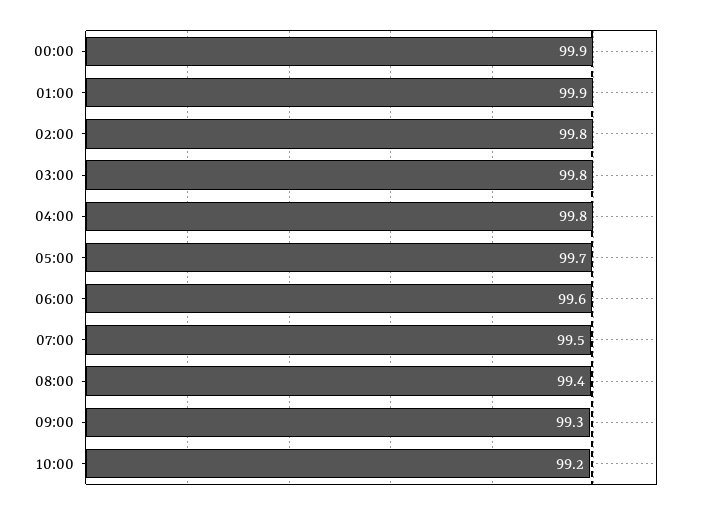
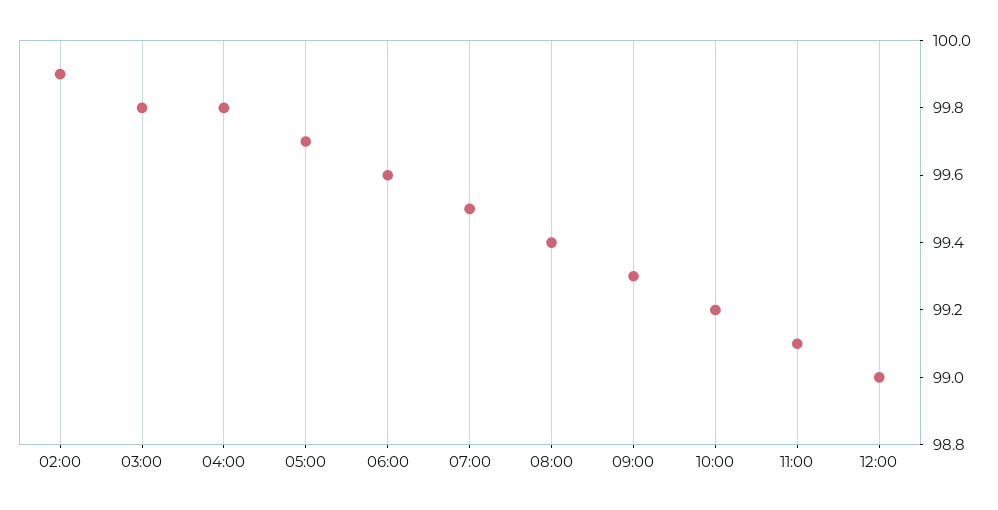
00:00: 99.9 -> none
01:00: 99.9 -> none
02:00: 99.8 -> 99.9
11:00: none -> 99.1
12:00: none -> 99

